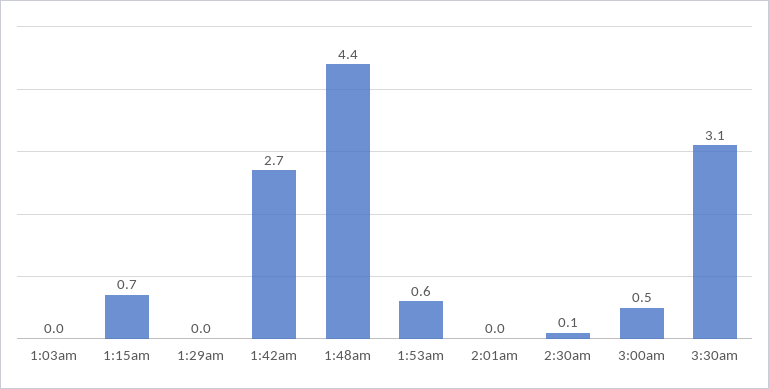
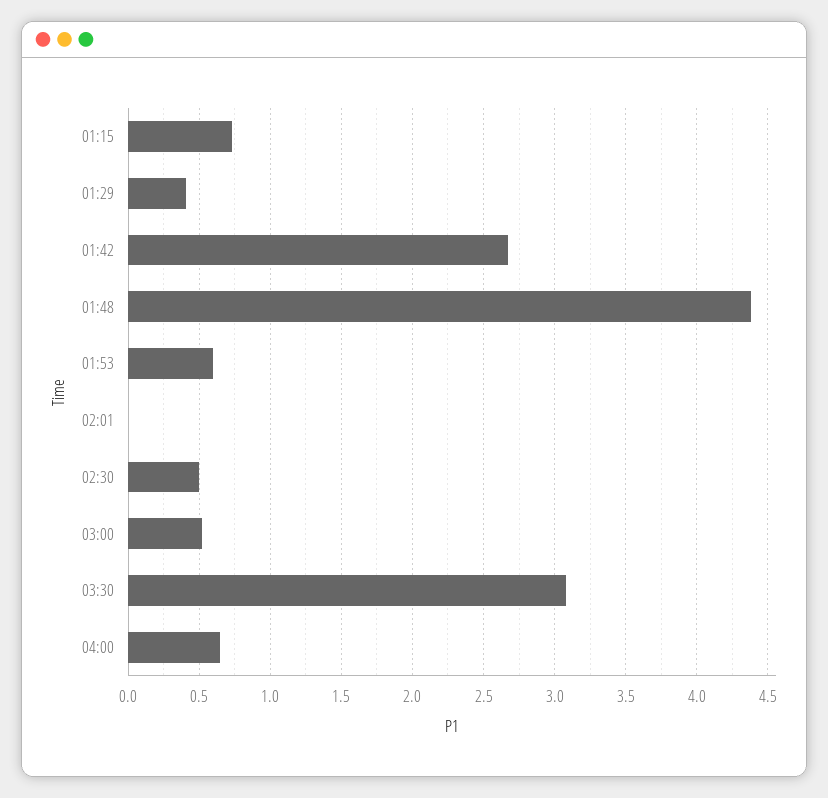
1:03am: 0 -> none
1:29am: 0 -> 0.4
2:30am: 0.1 -> 0.5
04:00: none -> 0.65

